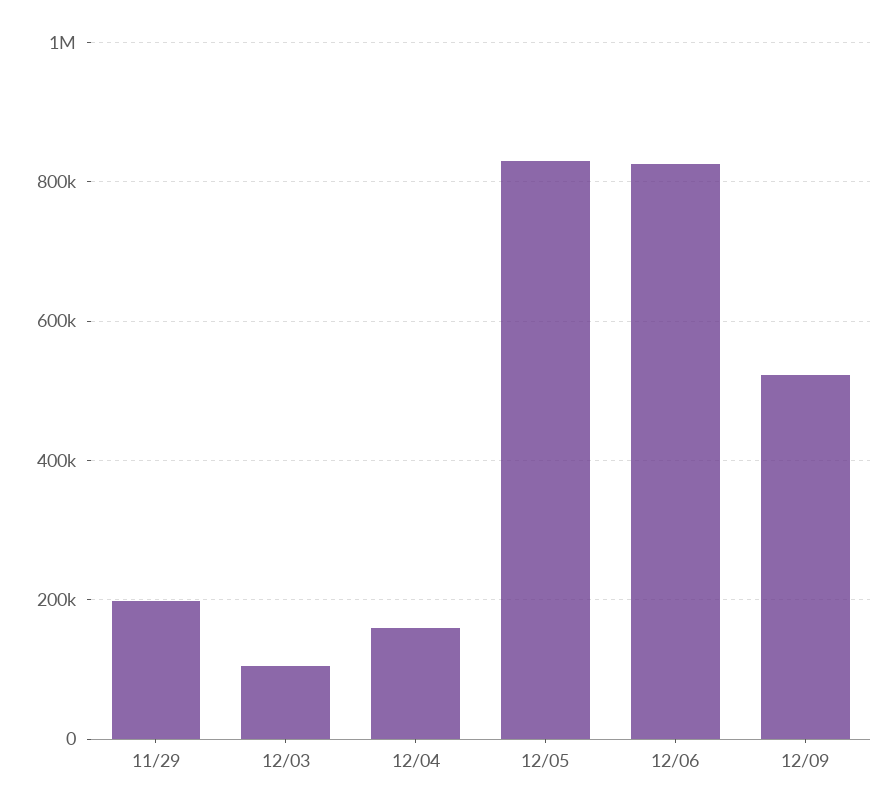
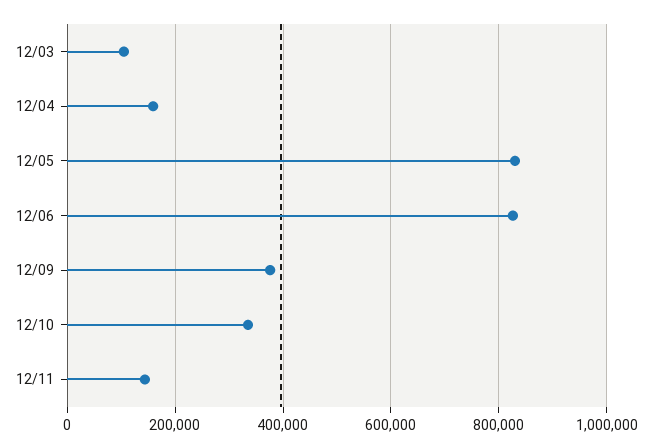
11/29: 200000 -> none
12/09: 520000 -> 380000
12/10: none -> 340000
12/11: none -> 140000

